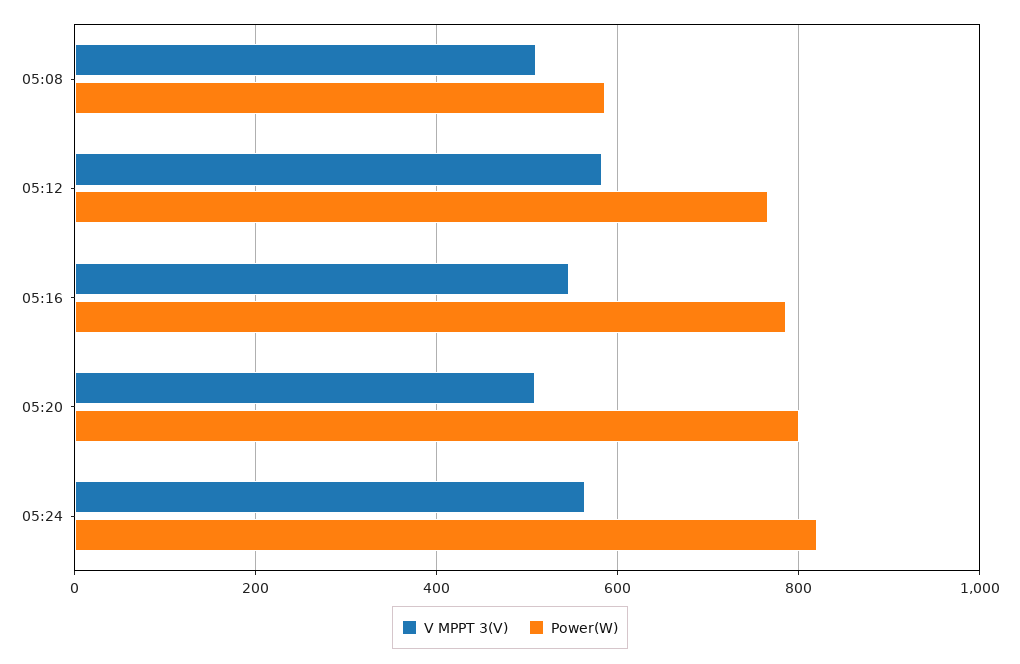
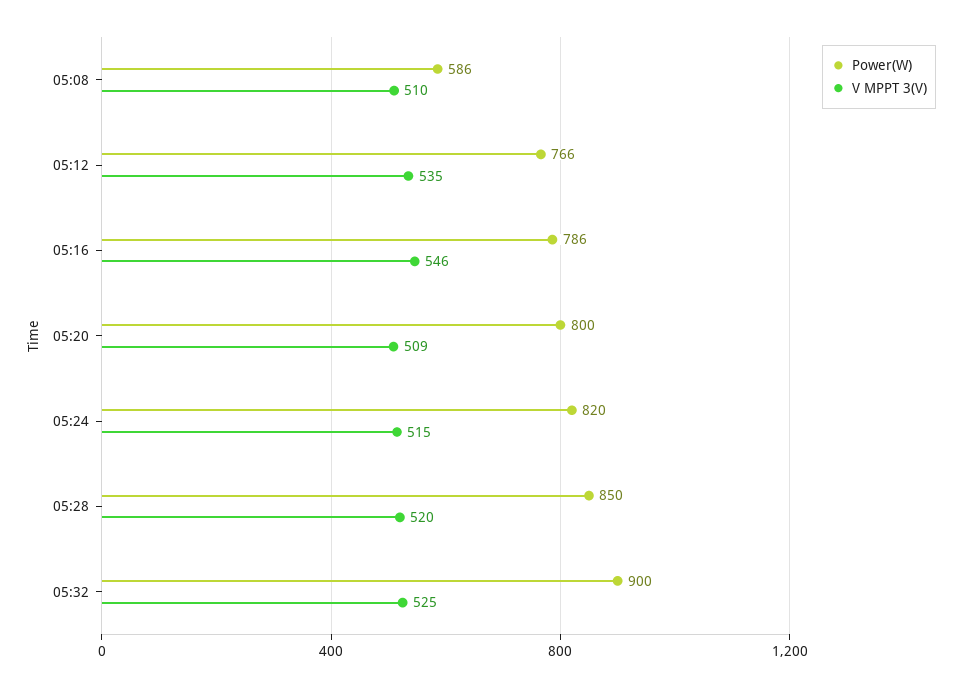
V MPPT 3(V), 05:12: 580 -> 535
V MPPT 3(V), 05:24: 560 -> 515
Power(W), 05:28: none -> 850
V MPPT 3(V), 05:28: none -> 520
Power(W), 05:32: none -> 900
V MPPT 3(V), 05:32: none -> 525

